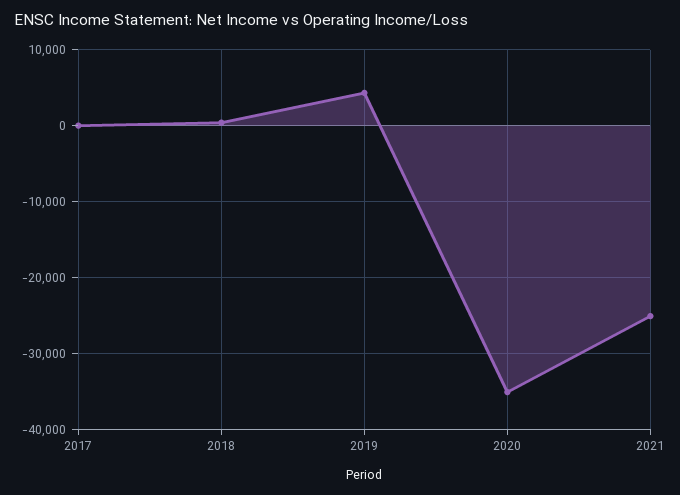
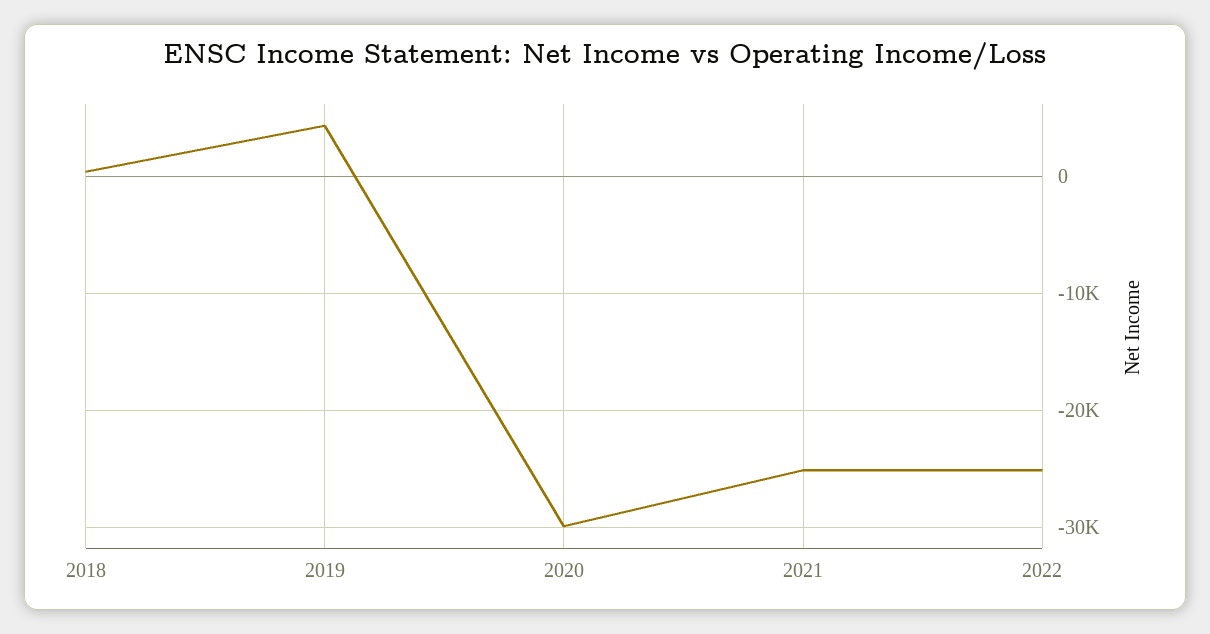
2017: 0 -> none
2020: -35000 -> -30000
2022: none -> -25000

